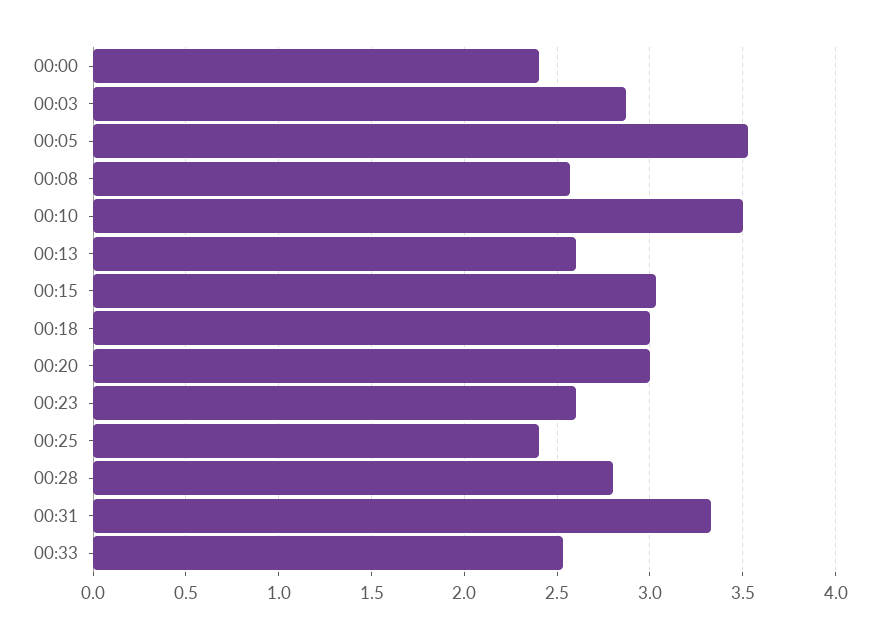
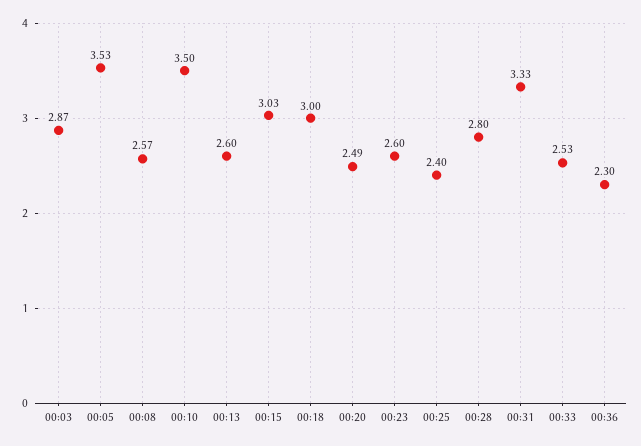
00:00: 2.4 -> none
00:20: 3 -> 2.49
00:36: none -> 2.3

